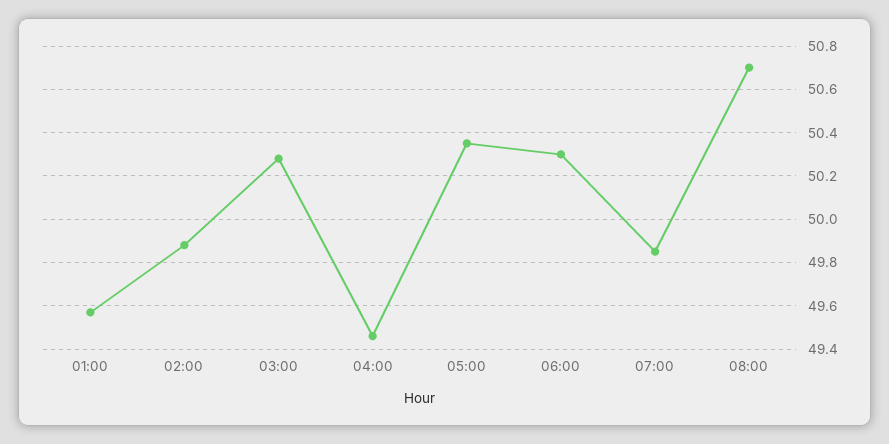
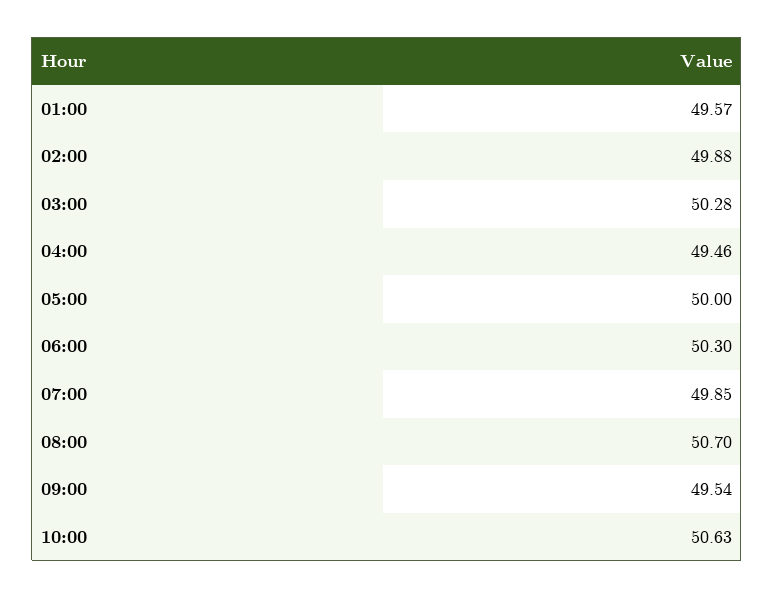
05:00: 50.35 -> 50
09:00: none -> 49.54
10:00: none -> 50.63

